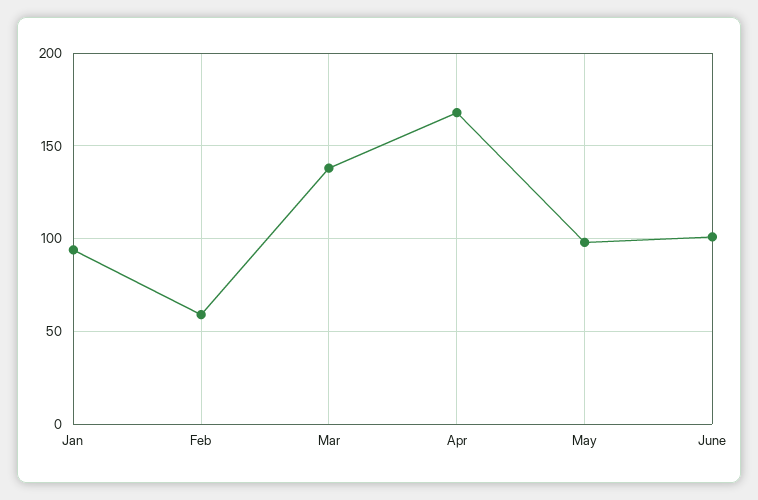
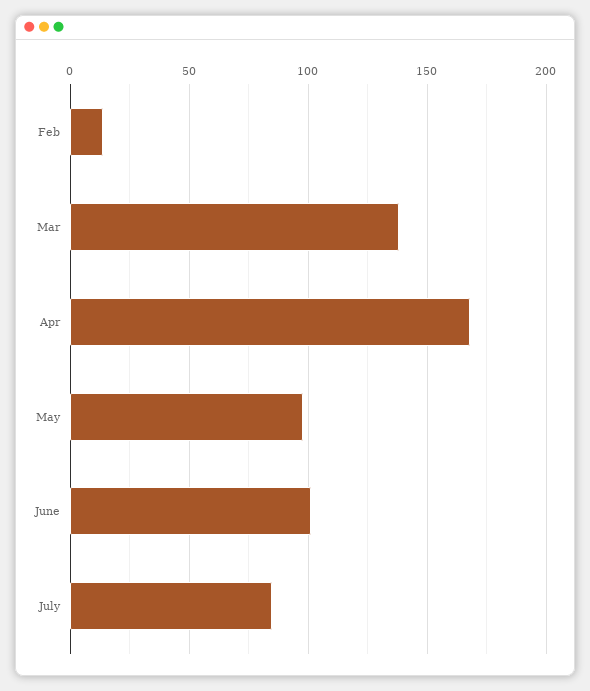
Jan: 95 -> none
Feb: 60 -> 15
July: none -> 85

